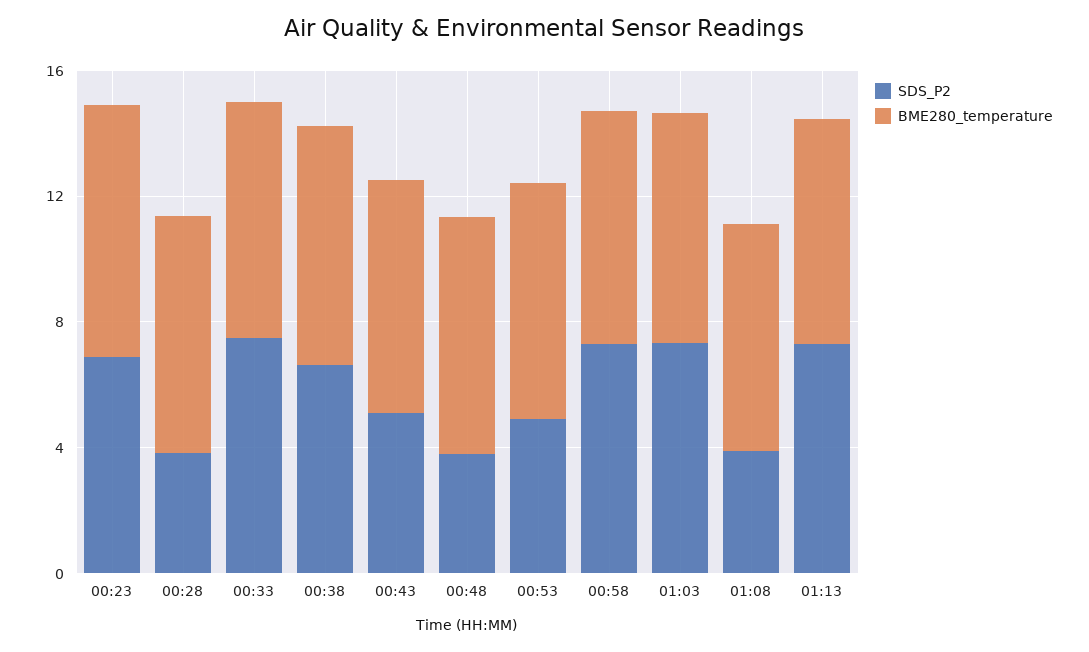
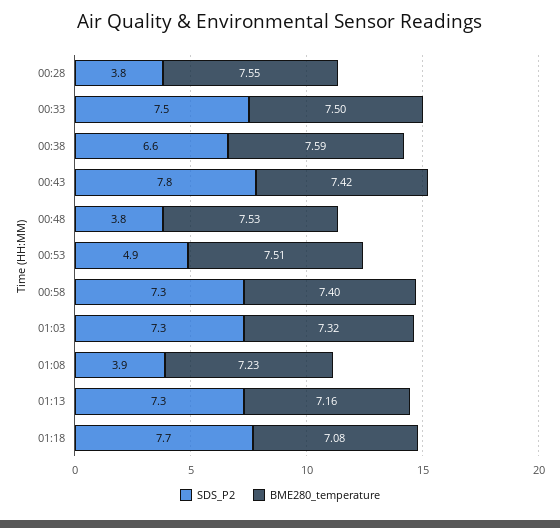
SDS_P2, 00:23: 7 -> none
BME280_temperature, 00:23: 8 -> none
SDS_P2, 00:43: 5 -> 7.8
SDS_P2, 01:18: none -> 7.7
BME280_temperature, 01:18: none -> 7.08

